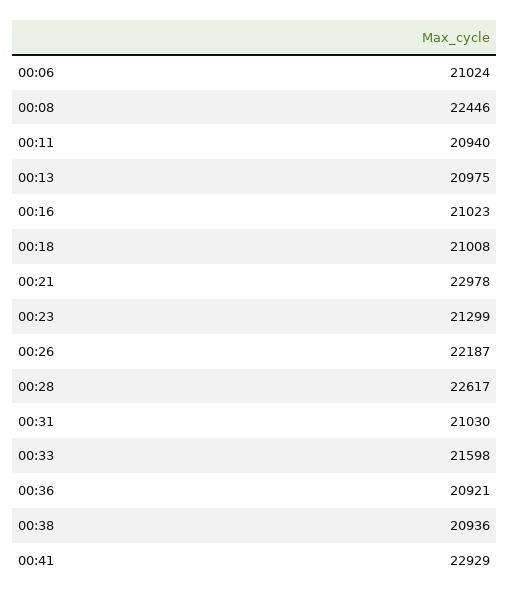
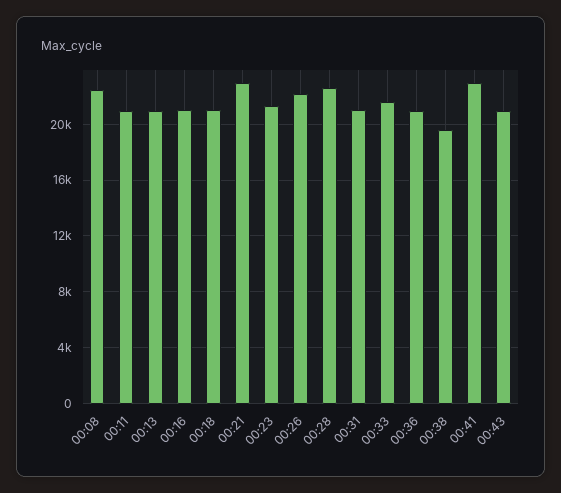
00:06: 21024 -> none
00:38: 20936 -> 19500
00:43: none -> 21000

